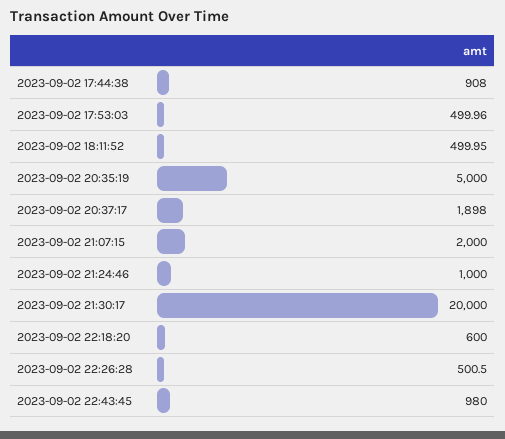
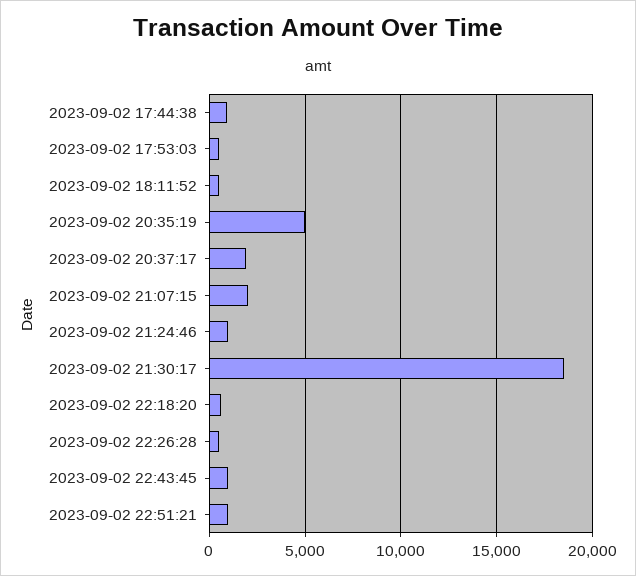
2023-09-02 21:30:17: 20000 -> 18500
2023-09-02 22:51:21: none -> 1000

